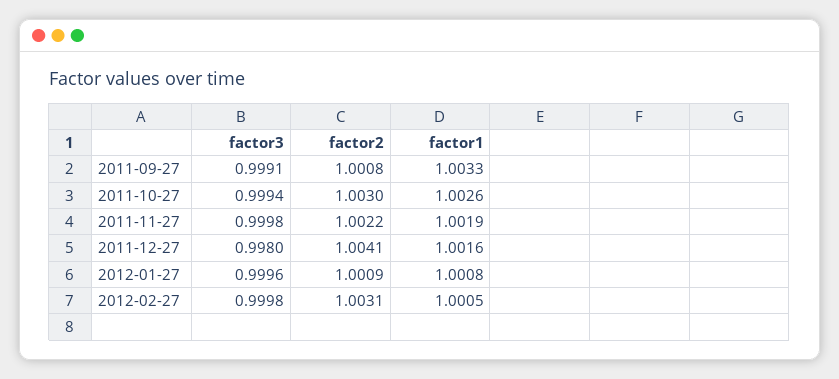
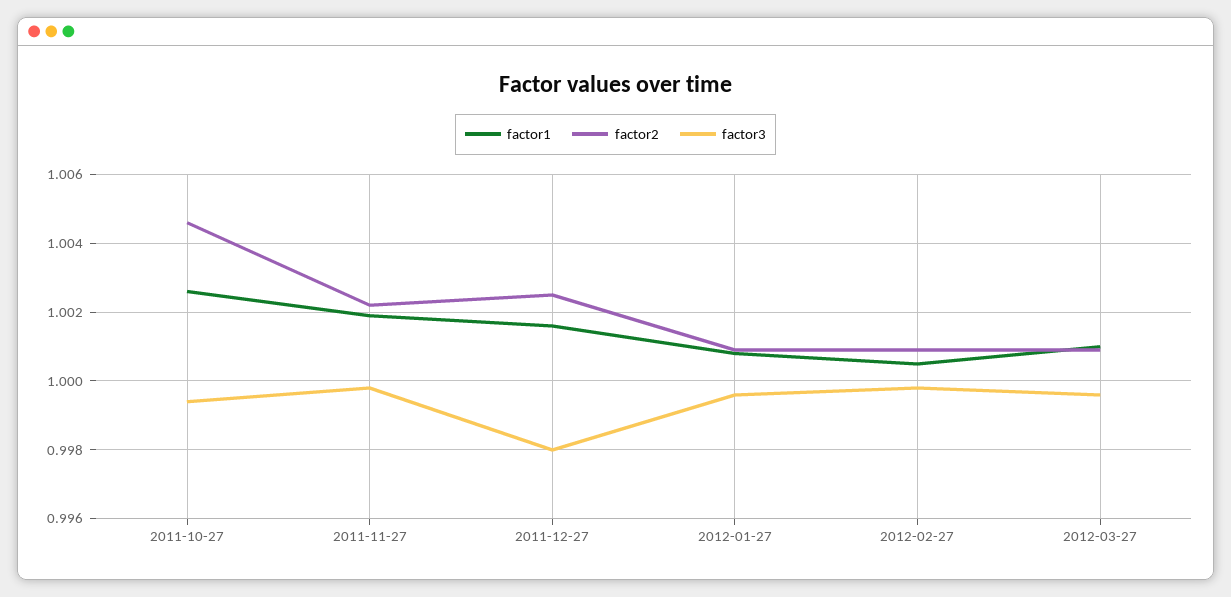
factor3, 2011-09-27: 0.9991 -> none
factor2, 2011-09-27: 1.0008 -> none
factor1, 2011-09-27: 1.0033 -> none
factor2, 2011-10-27: 1.003 -> 1.0045
factor2, 2011-12-27: 1.0041 -> 1.0025
factor2, 2012-02-27: 1.0031 -> 1.001
factor1, 2012-03-27: none -> 1.001
factor2, 2012-03-27: none -> 1.001
factor3, 2012-03-27: none -> 0.9995

